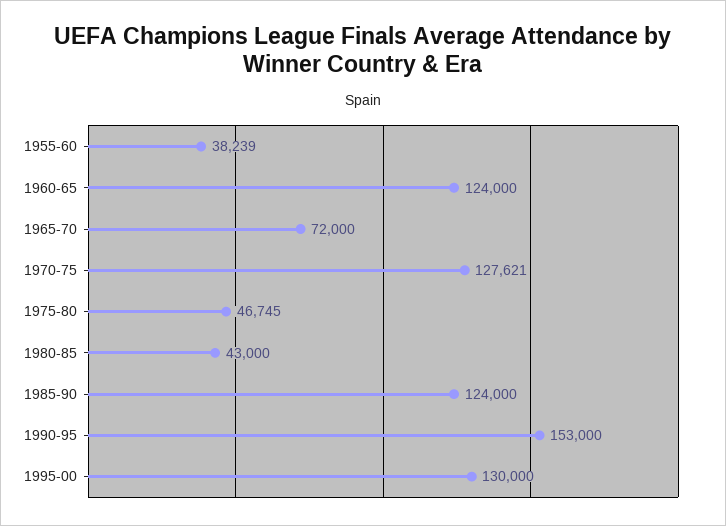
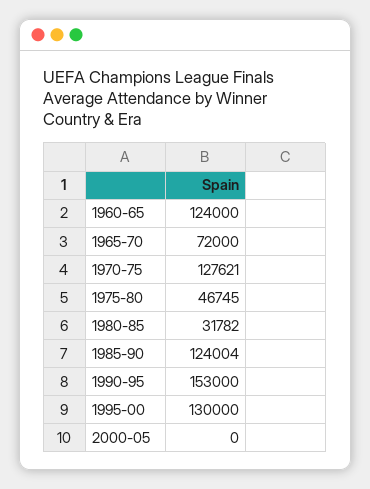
1955-60: 38239 -> none
1980-85: 43000 -> 31782
1985-90: 124000 -> 124004
2000-05: none -> 0

